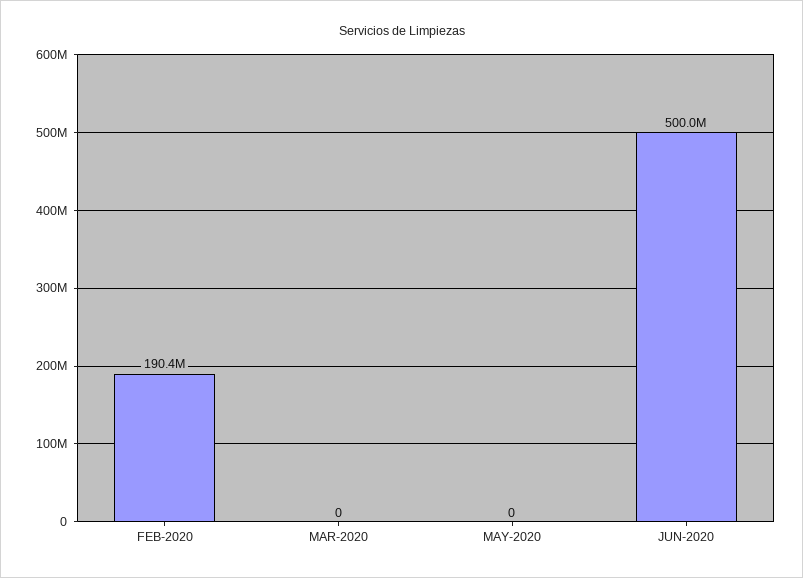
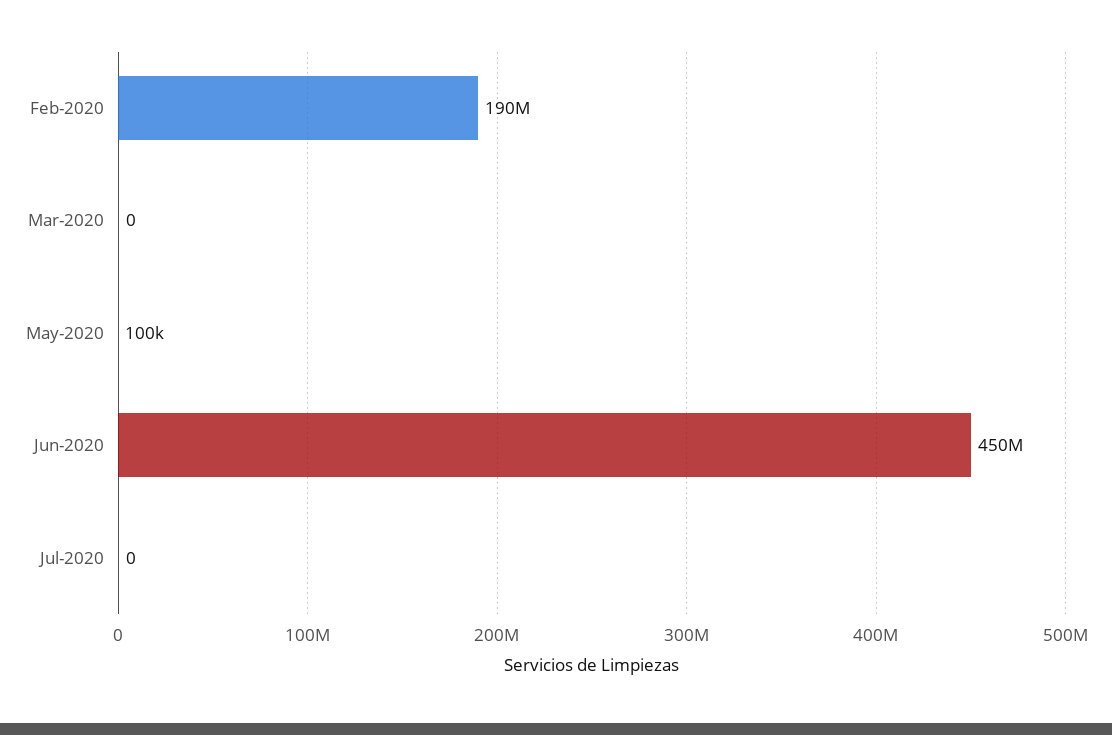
MAY-2020: 0 -> 100000
JUN-2020: 500000000 -> 450000000
Jul-2020: none -> 0

